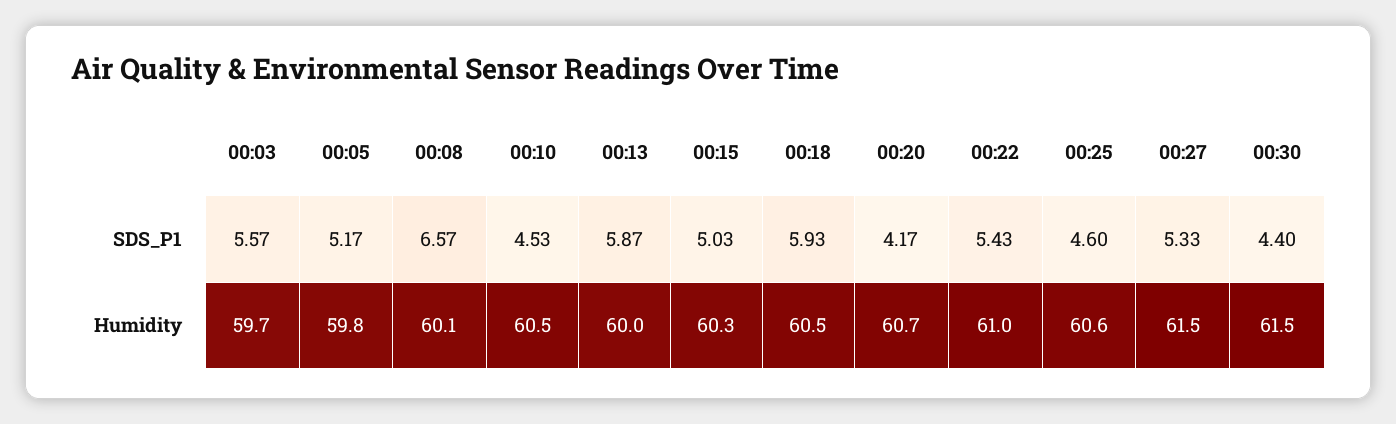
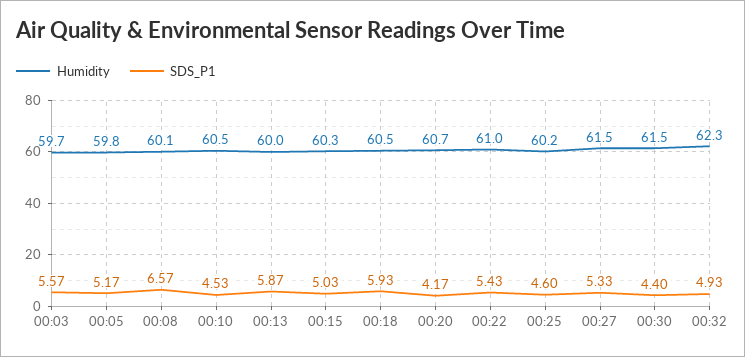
Humidity, 00:25: 60.6 -> 60.2
Humidity, 00:32: none -> 62.3
SDS_P1, 00:32: none -> 4.93

